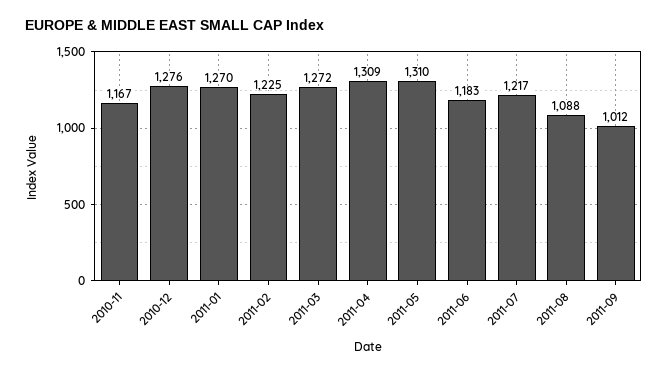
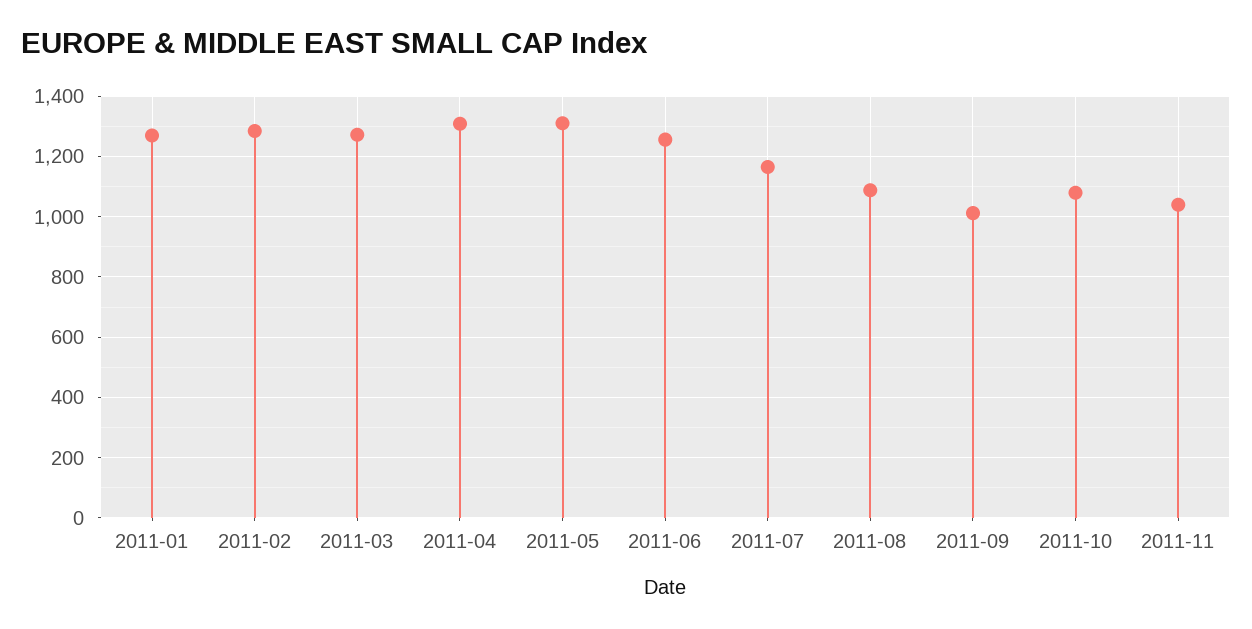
2010-11: 1167 -> none
2010-12: 1276 -> none
2011-02: 1225 -> 1280
2011-06: 1183 -> 1260
2011-07: 1217 -> 1160
2011-10: none -> 1080
2011-11: none -> 1040

